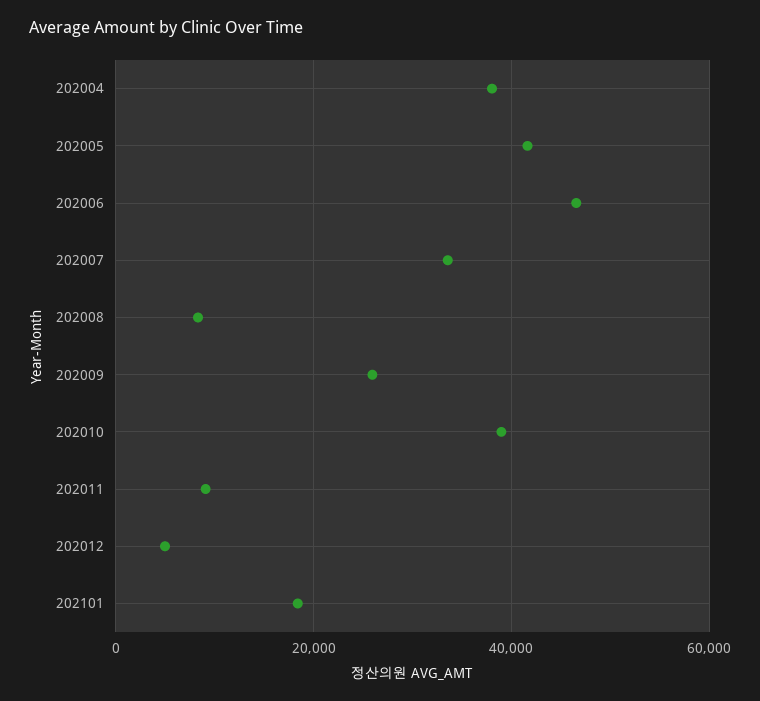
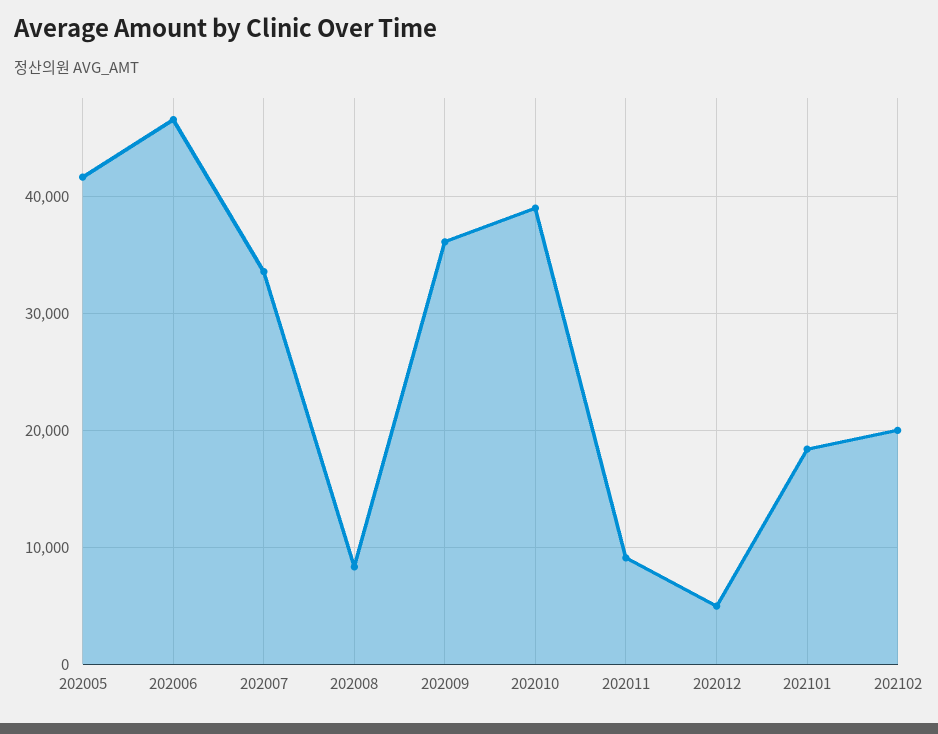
202004: 38000 -> none
202009: 26000 -> 36000
202102: none -> 20000

